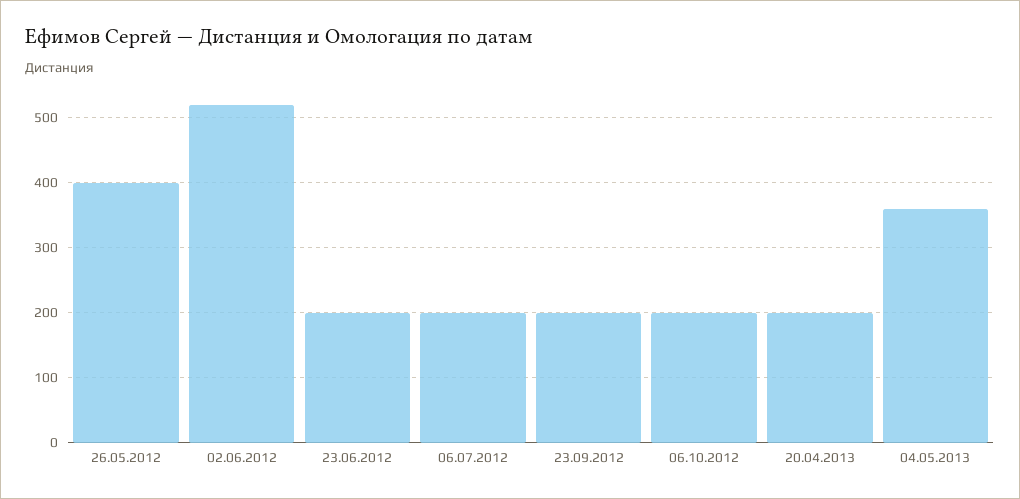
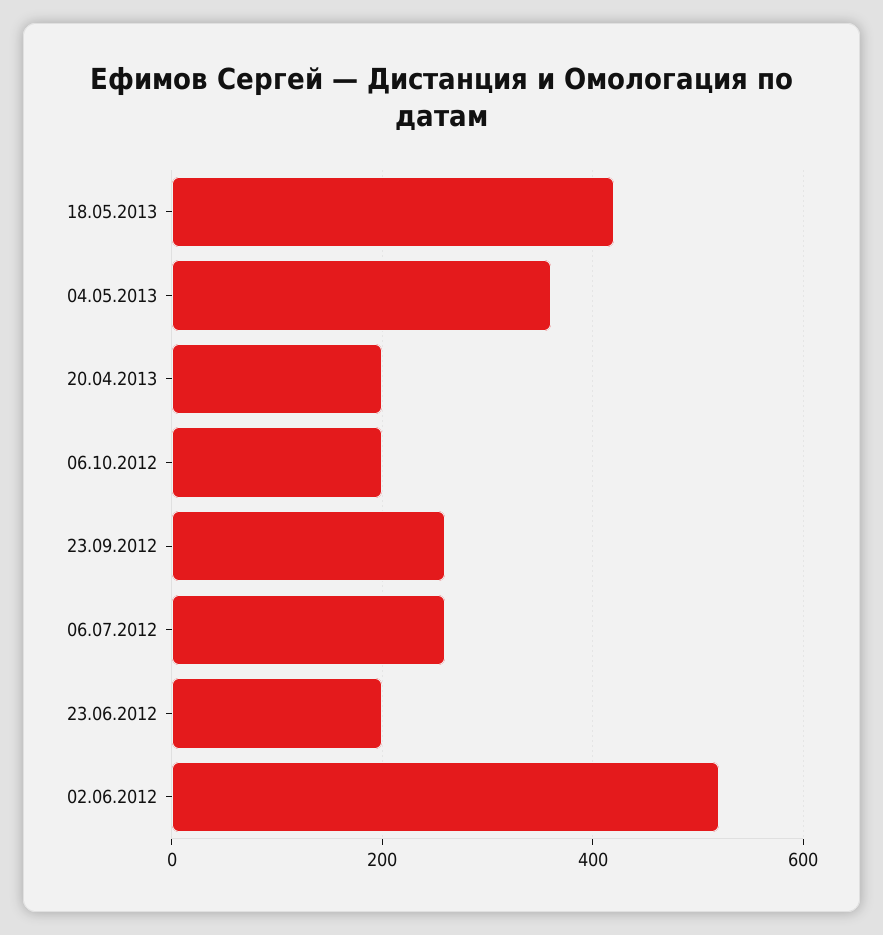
26.05.2012: 400 -> none
06.07.2012: 200 -> 260
23.09.2012: 200 -> 260
18.05.2013: none -> 420

